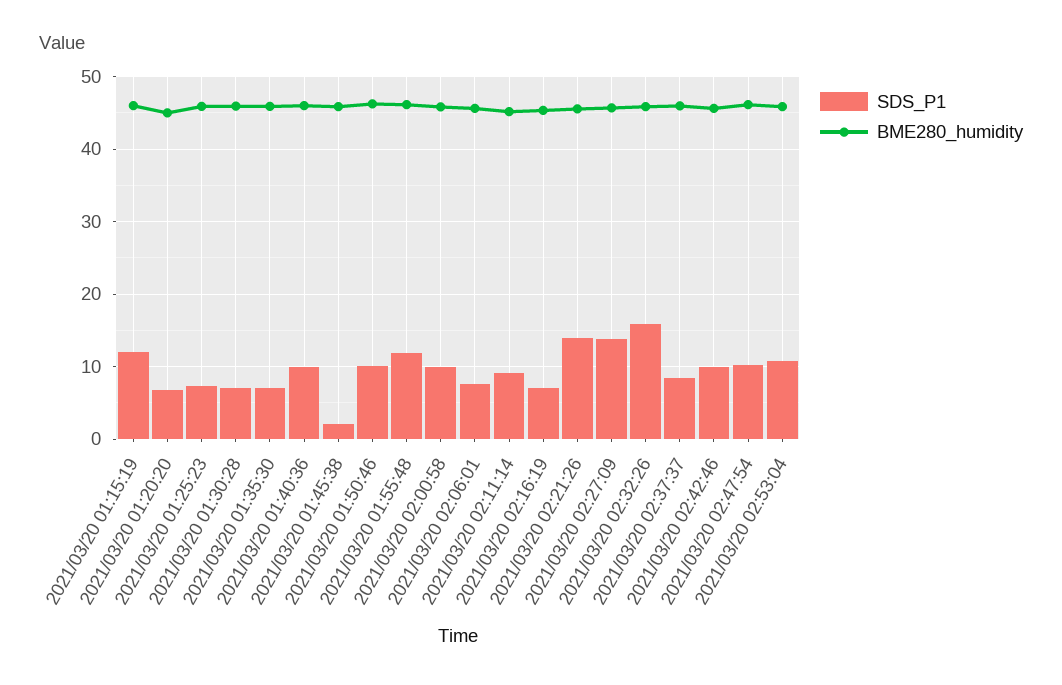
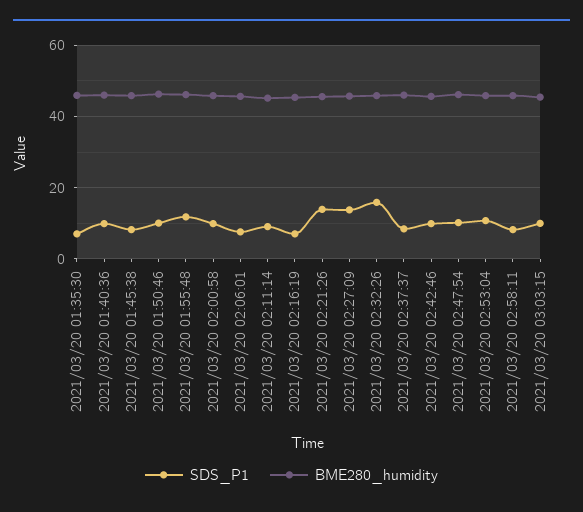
SDS_P1, 2021/03/20 01:15:19: 12 -> none
BME280_humidity, 2021/03/20 01:15:19: 46 -> none
SDS_P1, 2021/03/20 01:20:20: 7 -> none
BME280_humidity, 2021/03/20 01:20:20: 45 -> none
SDS_P1, 2021/03/20 01:25:23: 7 -> none
BME280_humidity, 2021/03/20 01:25:23: 46 -> none
SDS_P1, 2021/03/20 01:30:28: 7 -> none
BME280_humidity, 2021/03/20 01:30:28: 46 -> none
SDS_P1, 2021/03/20 01:45:38: 2 -> 8
SDS_P1, 2021/03/20 02:58:11: none -> 8
BME280_humidity, 2021/03/20 02:58:11: none -> 46
SDS_P1, 2021/03/20 03:03:15: none -> 10
BME280_humidity, 2021/03/20 03:03:15: none -> 46

